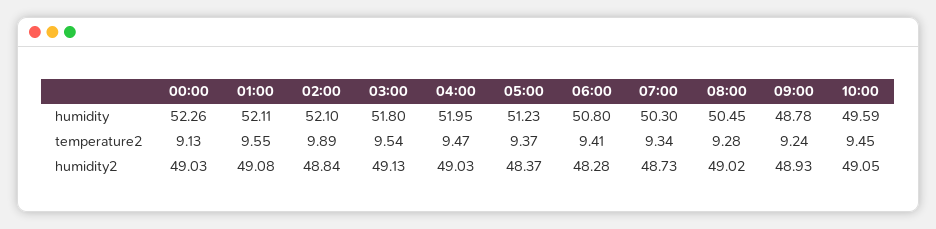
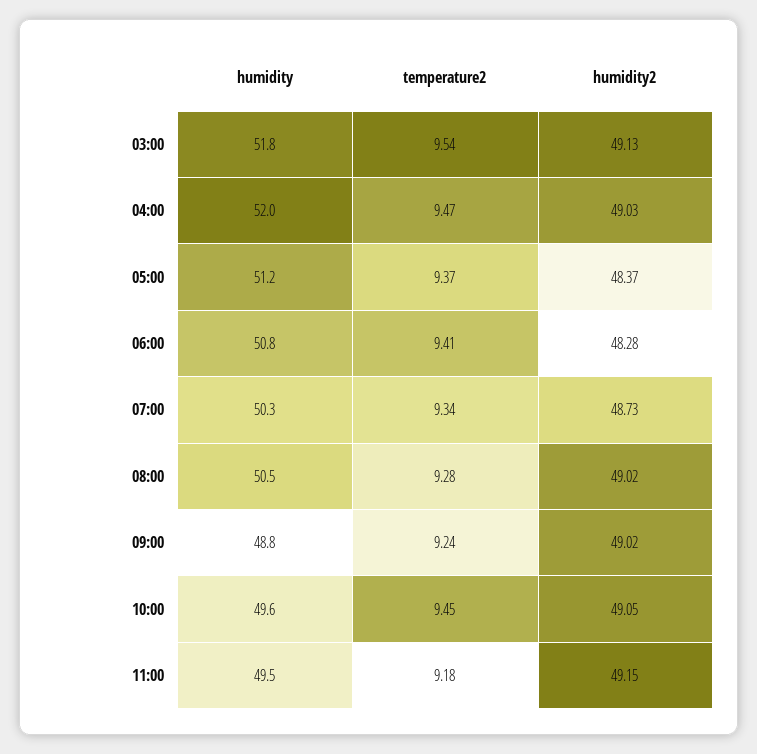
00:00, humidity: 52.26 -> none
01:00, humidity: 52.11 -> none
02:00, humidity: 52.1 -> none
00:00, temperature2: 9.13 -> none
01:00, temperature2: 9.55 -> none
02:00, temperature2: 9.89 -> none
00:00, humidity2: 49.03 -> none
01:00, humidity2: 49.08 -> none
02:00, humidity2: 48.84 -> none
09:00, humidity2: 48.93 -> 49.02
11:00, humidity: none -> 49.5
11:00, temperature2: none -> 9.18
11:00, humidity2: none -> 49.15

